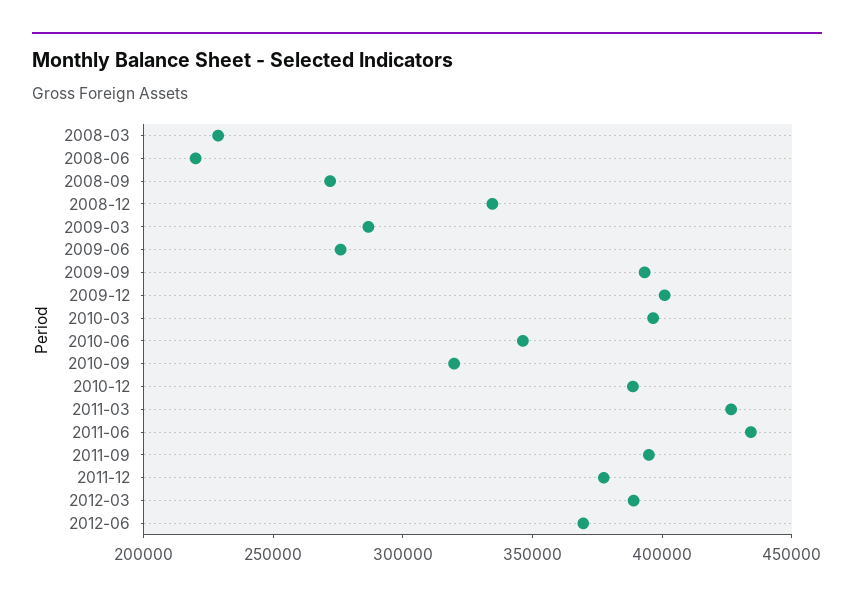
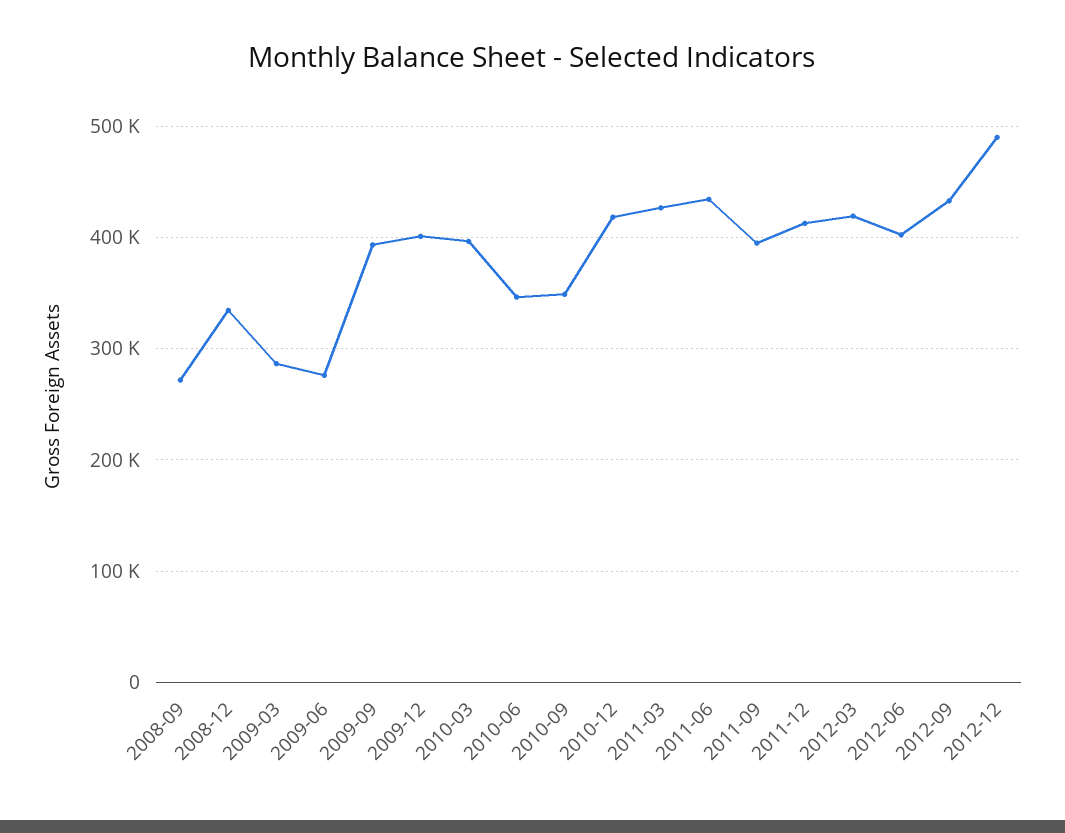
2008-03: 230000 -> none
2008-06: 220000 -> none
2010-09: 320000 -> 350000
2010-12: 390000 -> 420000
2011-12: 380000 -> 410000
2012-03: 390000 -> 420000
2012-06: 370000 -> 400000
2012-09: none -> 430000
2012-12: none -> 490000

